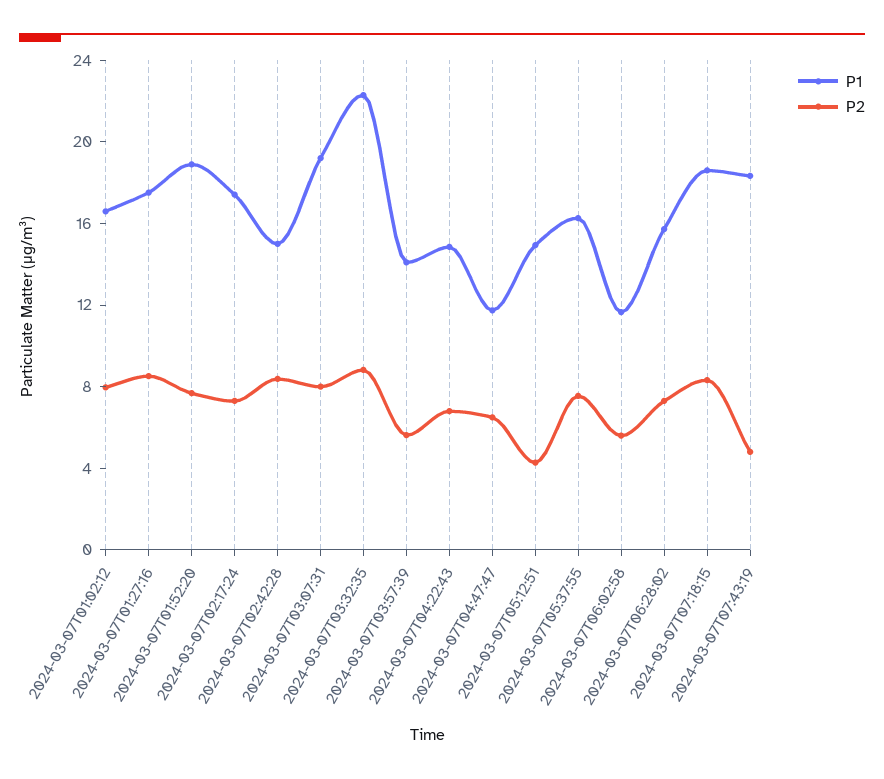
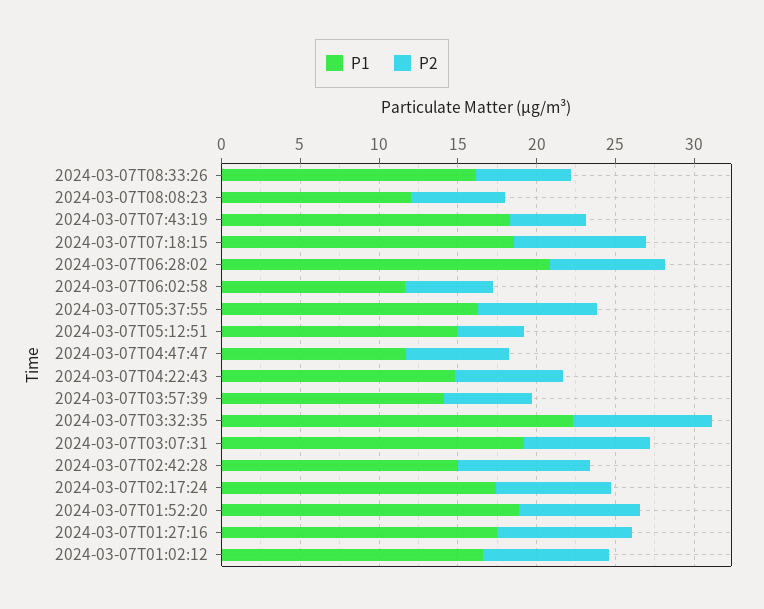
P1, 2024-03-07T06:28:02: 16 -> 21
P1, 2024-03-07T08:33:26: none -> 16
P2, 2024-03-07T08:33:26: none -> 6
P1, 2024-03-07T08:08:23: none -> 12
P2, 2024-03-07T08:08:23: none -> 6

